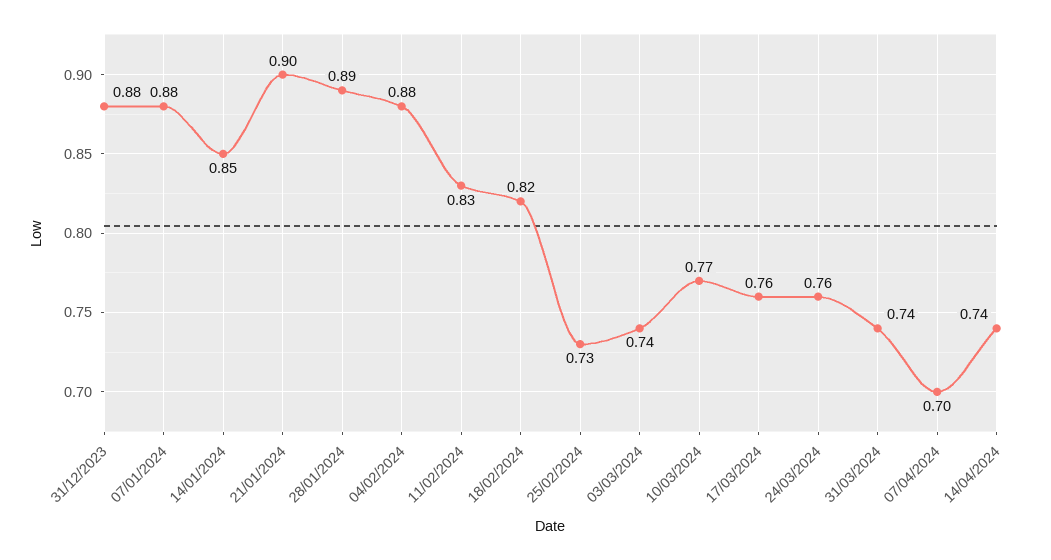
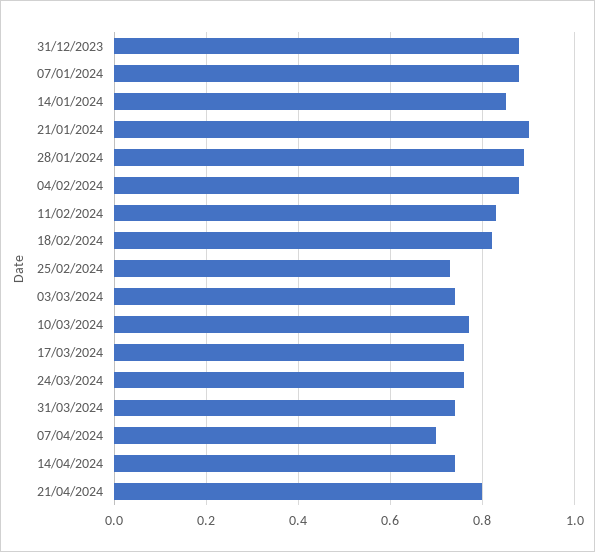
21/04/2024: none -> 0.8

